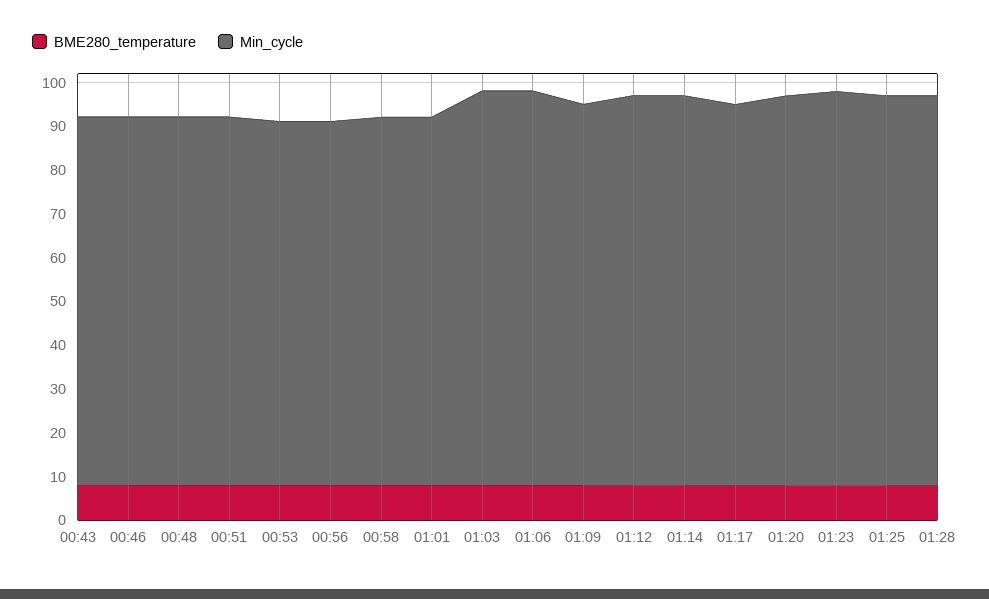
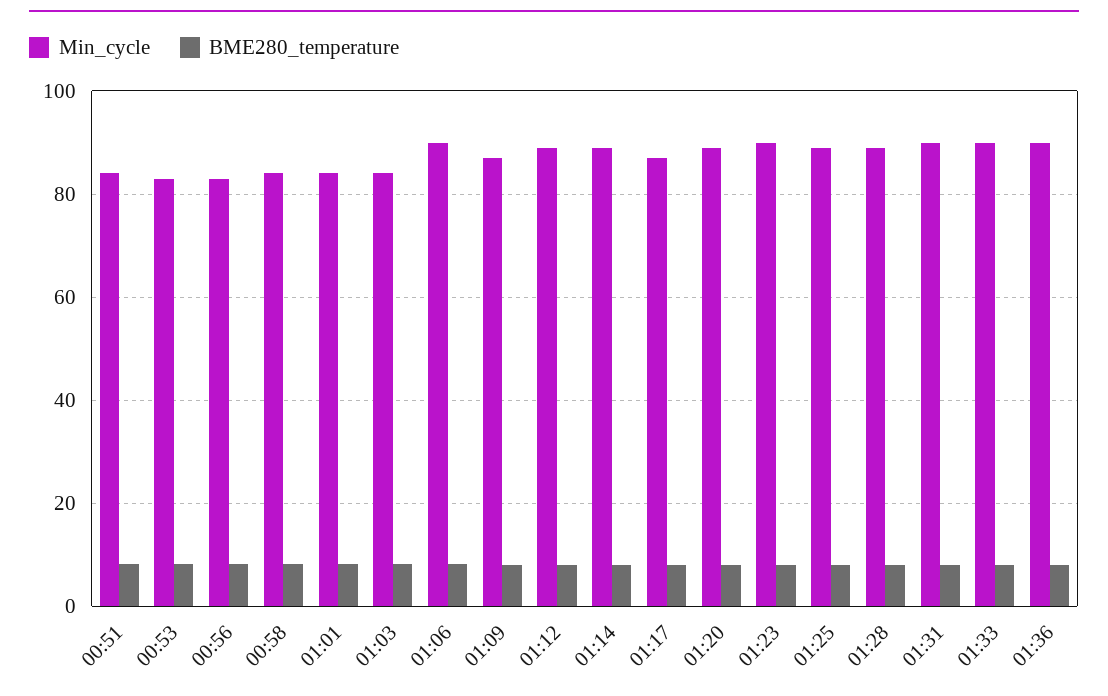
BME280_temperature, 00:43: 8 -> none
Min_cycle, 00:43: 84 -> none
BME280_temperature, 00:46: 8 -> none
Min_cycle, 00:46: 84 -> none
BME280_temperature, 00:48: 8 -> none
Min_cycle, 00:48: 84 -> none
Min_cycle, 01:03: 90 -> 84
Min_cycle, 01:31: none -> 90
BME280_temperature, 01:31: none -> 8
Min_cycle, 01:33: none -> 90
BME280_temperature, 01:33: none -> 8
Min_cycle, 01:36: none -> 90
BME280_temperature, 01:36: none -> 8

